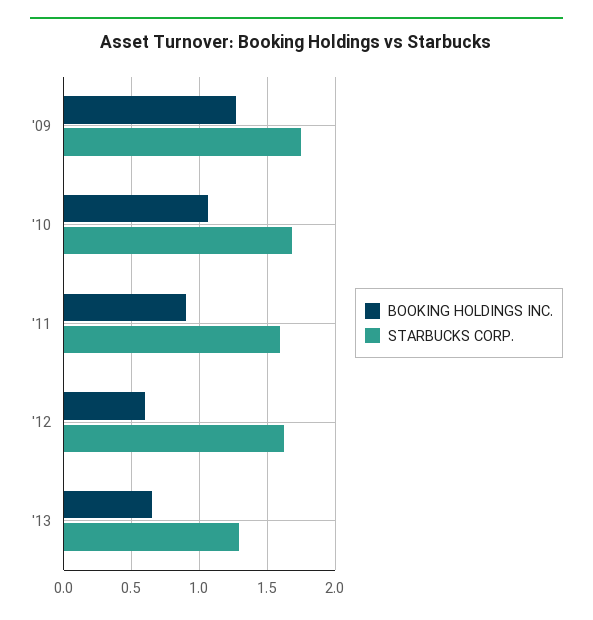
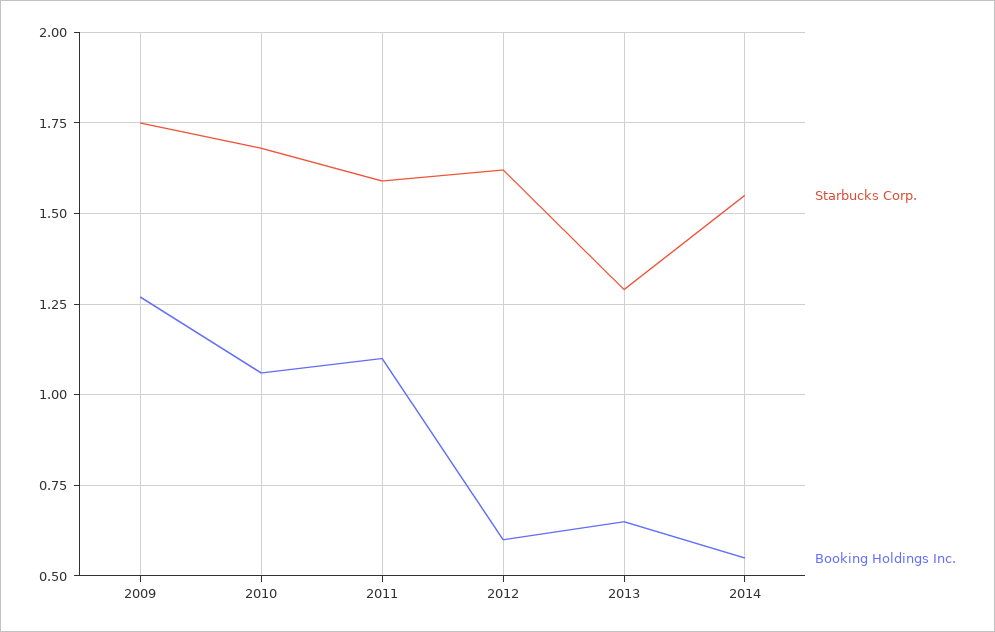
BOOKING HOLDINGS INC., '11: 0.9 -> 1.1
STARBUCKS CORP., 2014: none -> 1.55
BOOKING HOLDINGS INC., 2014: none -> 0.55

